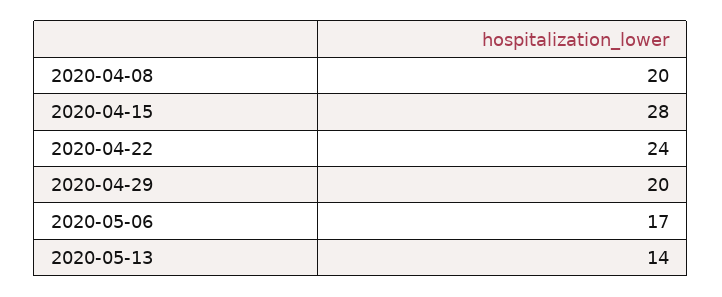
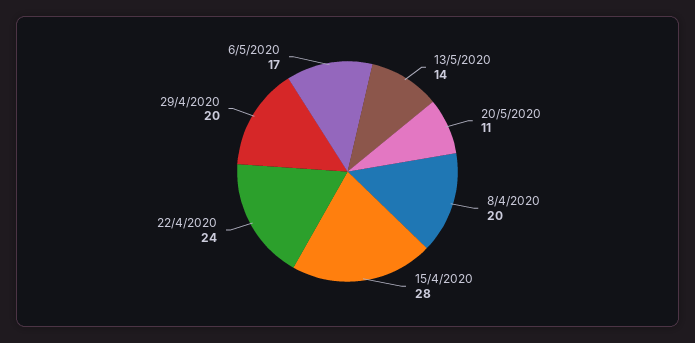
20/5/2020: none -> 11

